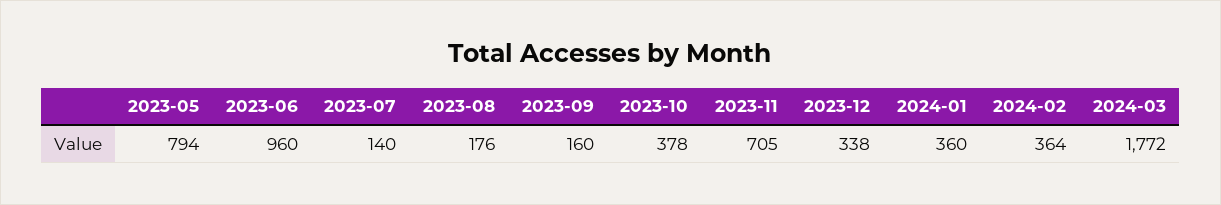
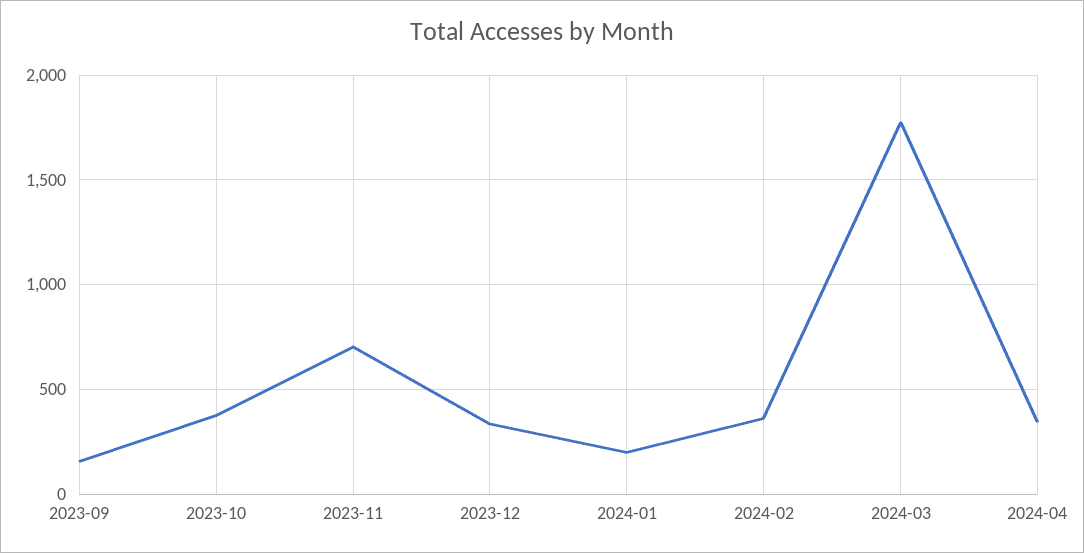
2023-05: 794 -> none
2023-06: 960 -> none
2023-07: 140 -> none
2023-08: 176 -> none
2024-01: 360 -> 200
2024-04: none -> 350

